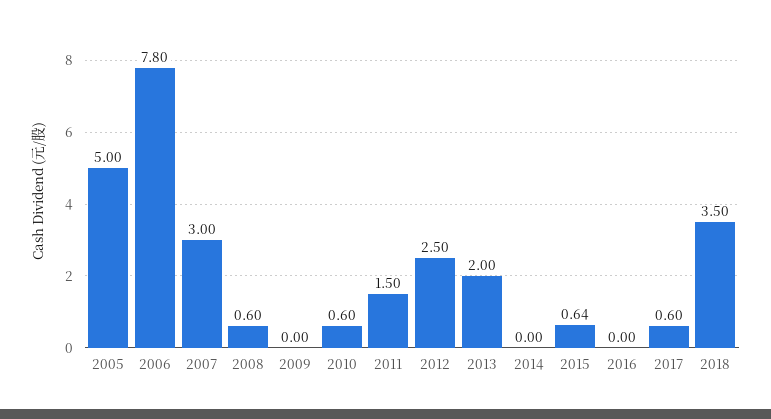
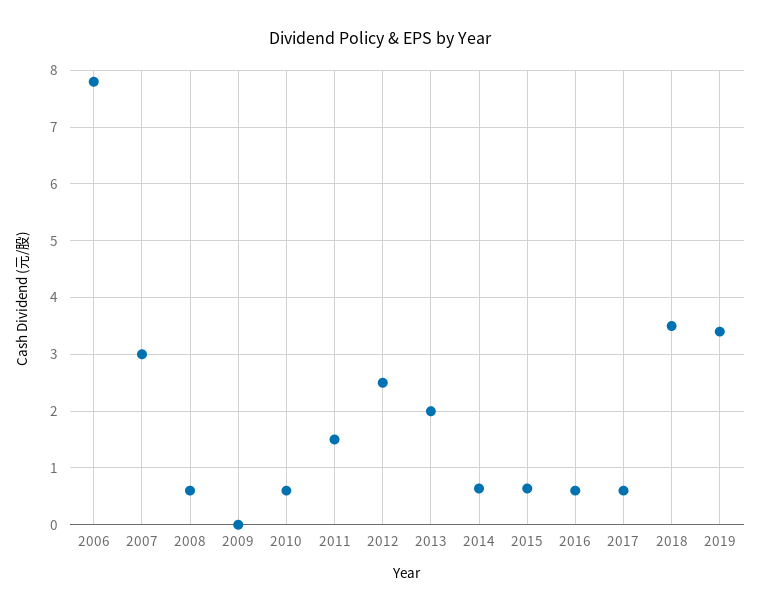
2005: 5 -> none
2014: 0 -> 0.6
2016: 0 -> 0.6
2019: none -> 3.4

